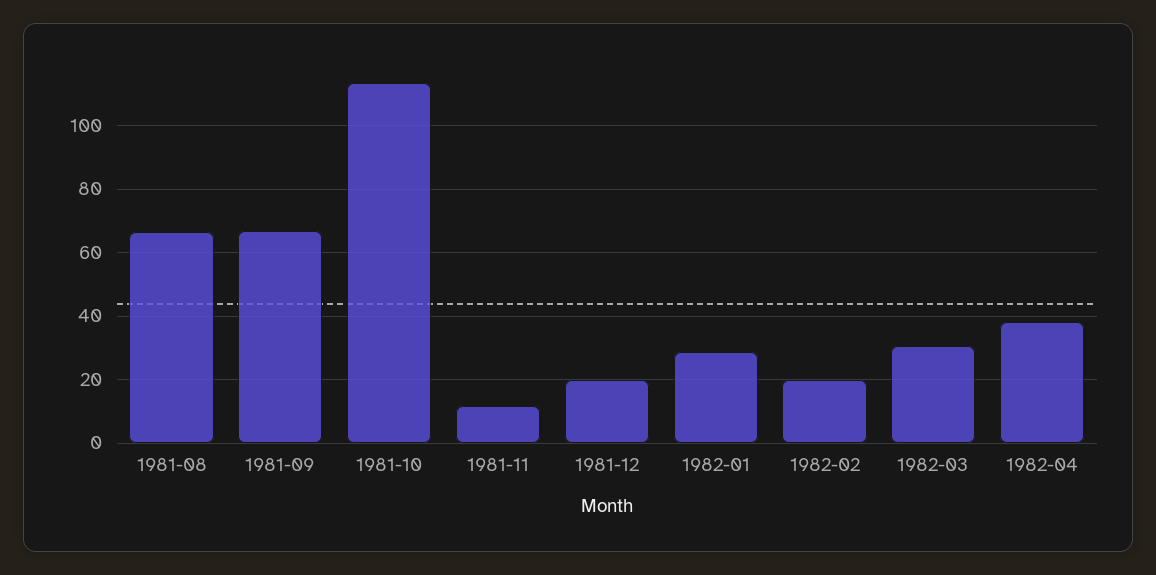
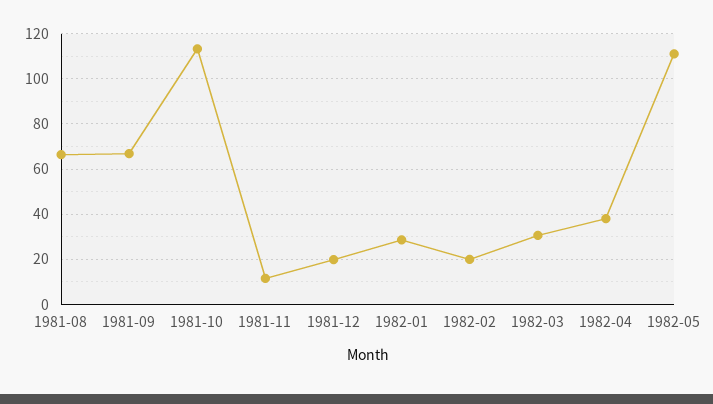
1982-05: none -> 110

